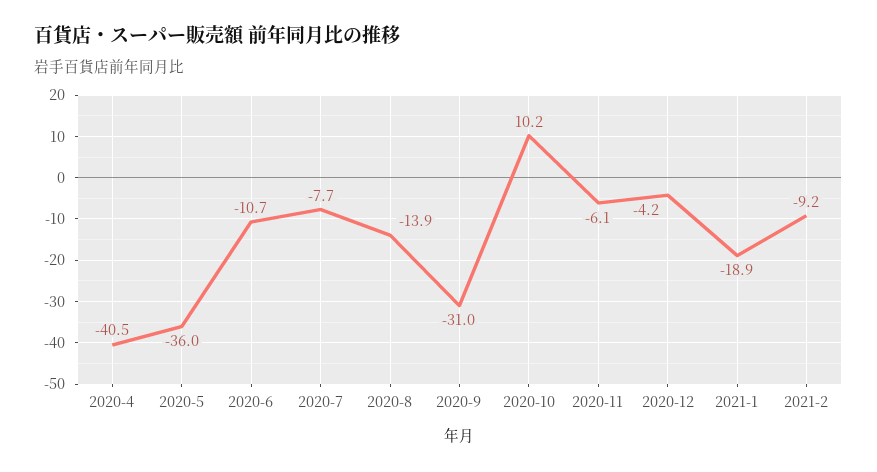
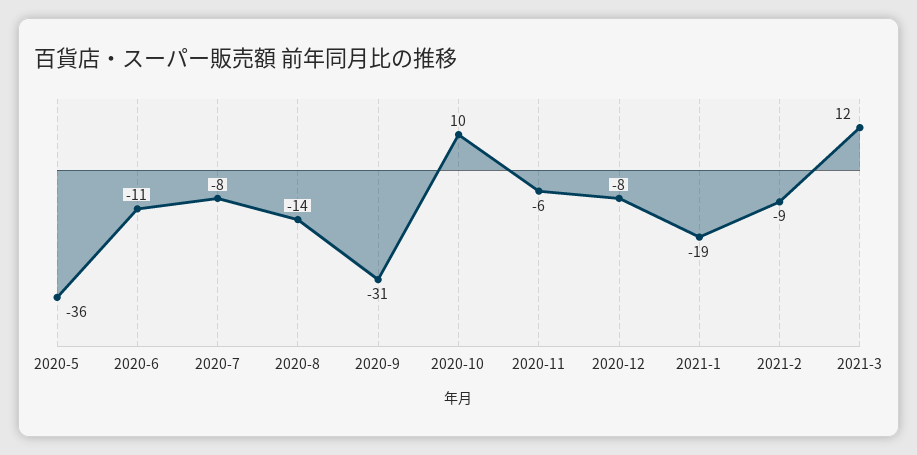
2020-4: -40.5 -> none
2020-12: -4.2 -> -8
2021-3: none -> 12

